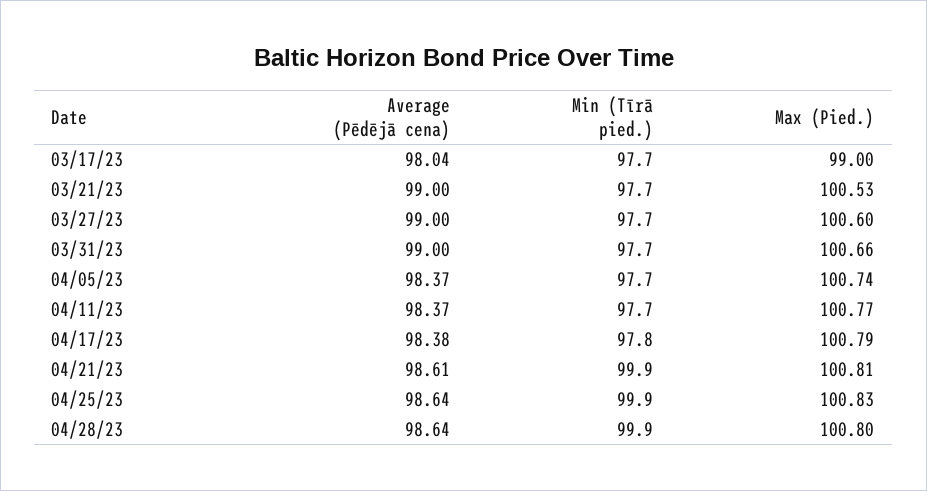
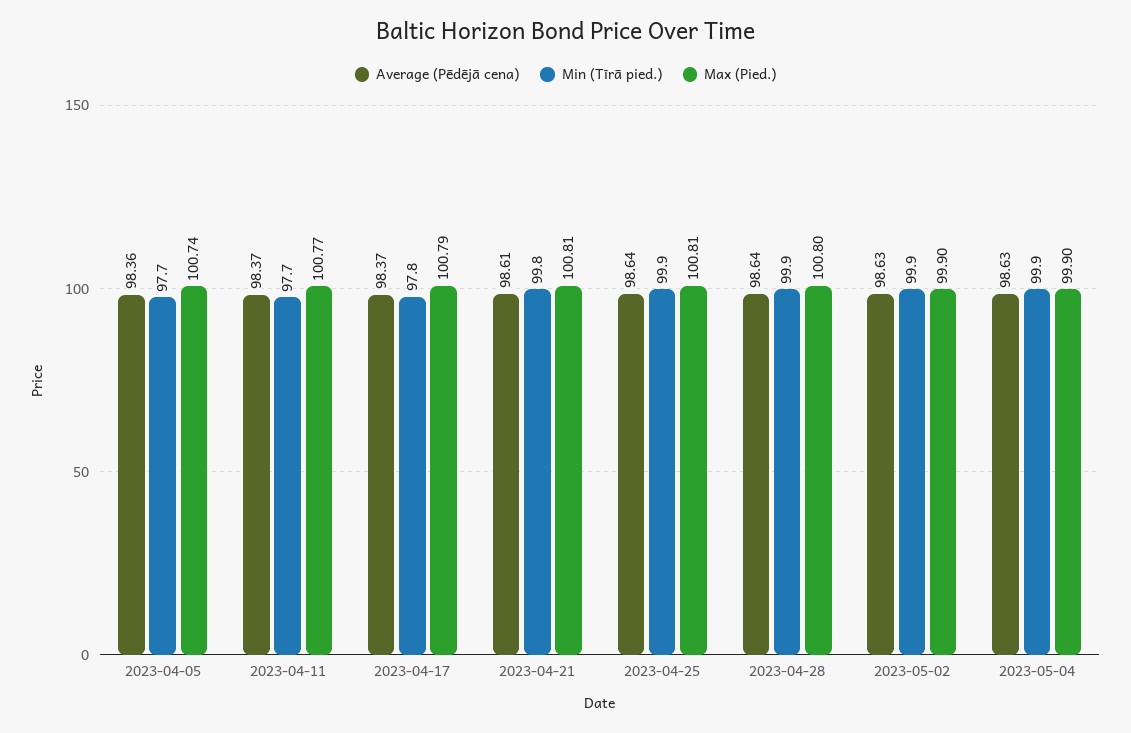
Average (Pēdējā cena), 03/17/23: 98.04 -> none
Min (Tīrā pied.), 03/17/23: 97.7 -> none
Max (Pied.), 03/17/23: 99 -> none
Average (Pēdējā cena), 03/21/23: 99 -> none
Min (Tīrā pied.), 03/21/23: 97.7 -> none
Max (Pied.), 03/21/23: 100.53 -> none
Average (Pēdējā cena), 03/27/23: 99 -> none
Min (Tīrā pied.), 03/27/23: 97.7 -> none
Max (Pied.), 03/27/23: 100.6 -> none
Average (Pēdējā cena), 03/31/23: 99 -> none
Min (Tīrā pied.), 03/31/23: 97.7 -> none
Max (Pied.), 03/31/23: 100.66 -> none
Average (Pēdējā cena), 04/05/23: 98.37 -> 98.36
Average (Pēdējā cena), 04/17/23: 98.38 -> 98.37
Min (Tīrā pied.), 04/21/23: 99.9 -> 99.8
Max (Pied.), 04/25/23: 100.83 -> 100.81
Average (Pēdējā cena), 2023-05-02: none -> 98.63
Min (Tīrā pied.), 2023-05-02: none -> 99.9
Max (Pied.), 2023-05-02: none -> 99.9
Average (Pēdējā cena), 2023-05-04: none -> 98.63
Min (Tīrā pied.), 2023-05-04: none -> 99.9
Max (Pied.), 2023-05-04: none -> 99.9

